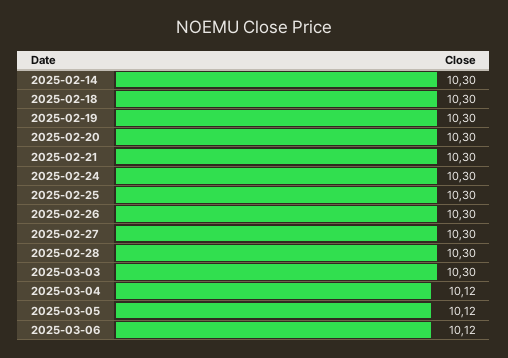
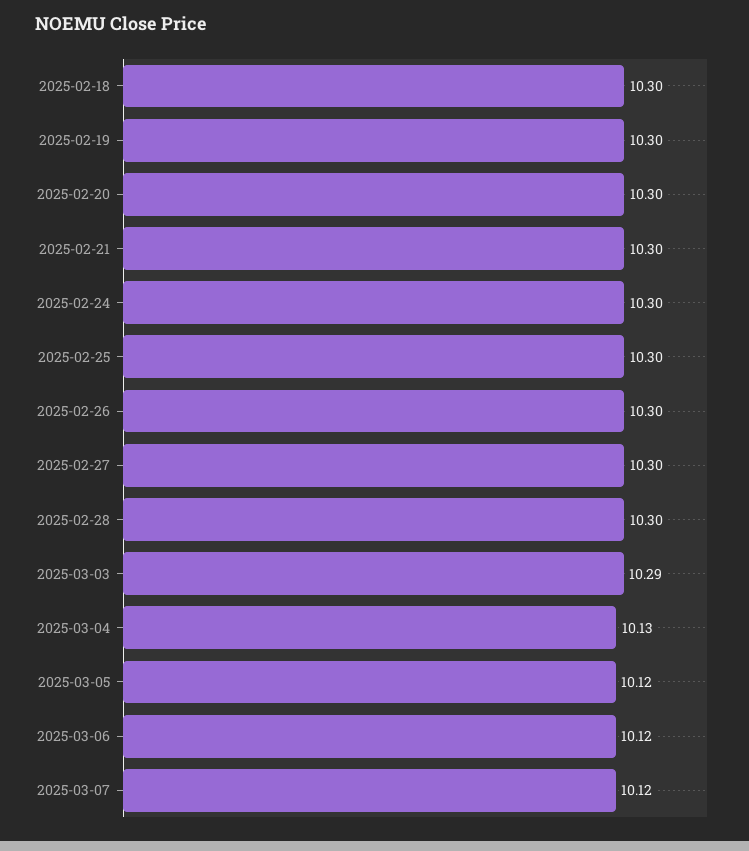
2025-02-14: 10.3 -> none
2025-03-03: 10.3 -> 10.29
2025-03-04: 10.12 -> 10.13
2025-03-07: none -> 10.12

